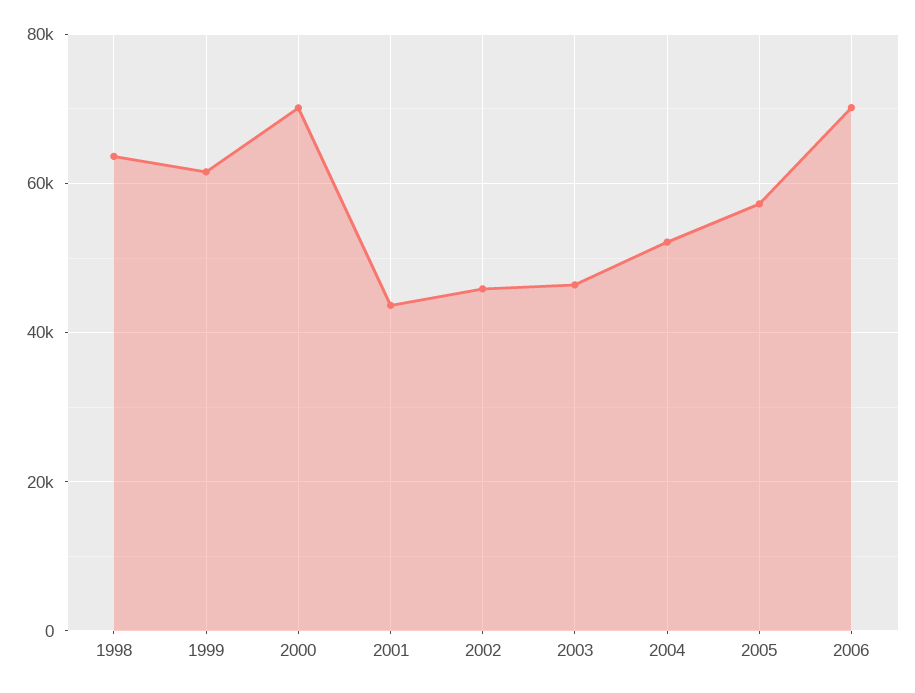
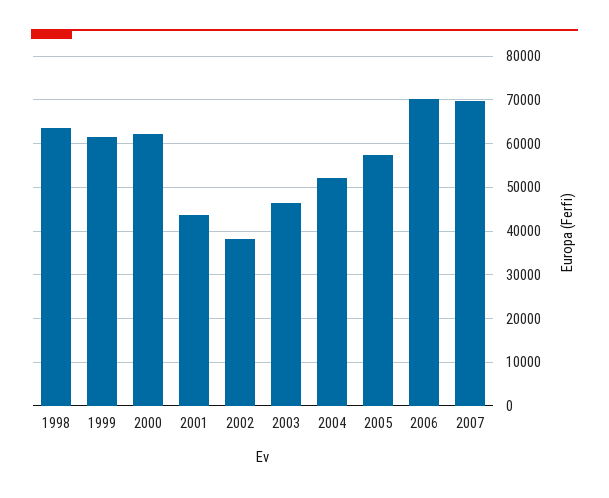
2000: 70000 -> 62000
2002: 46000 -> 38000
2007: none -> 70000

